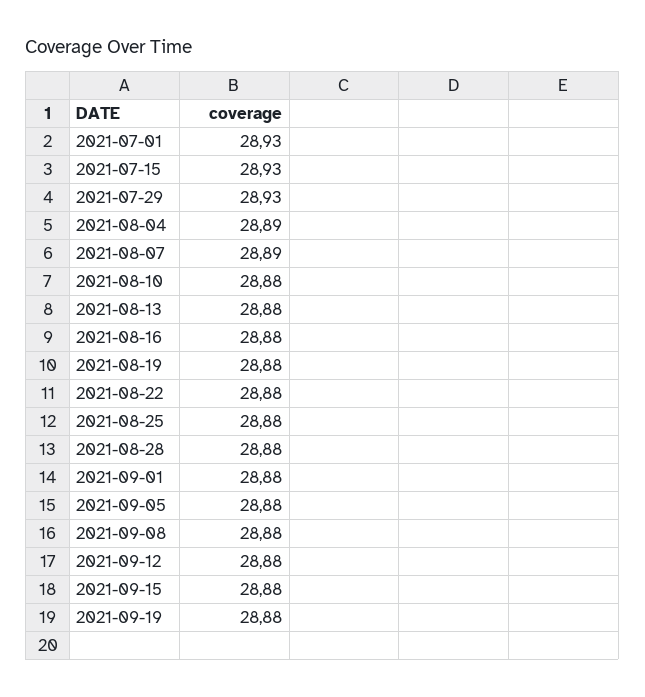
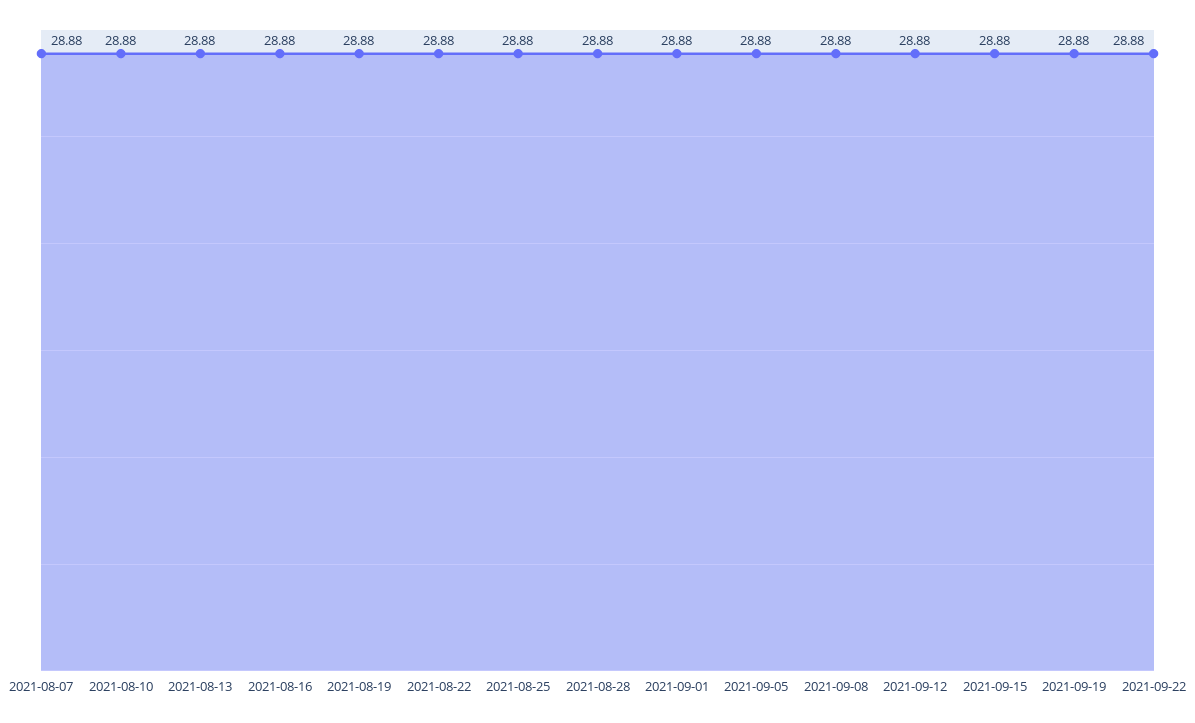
2021-07-01: 28.93 -> none
2021-07-15: 28.93 -> none
2021-07-29: 28.93 -> none
2021-08-04: 28.89 -> none
2021-08-07: 28.89 -> 28.88
2021-09-22: none -> 28.88

